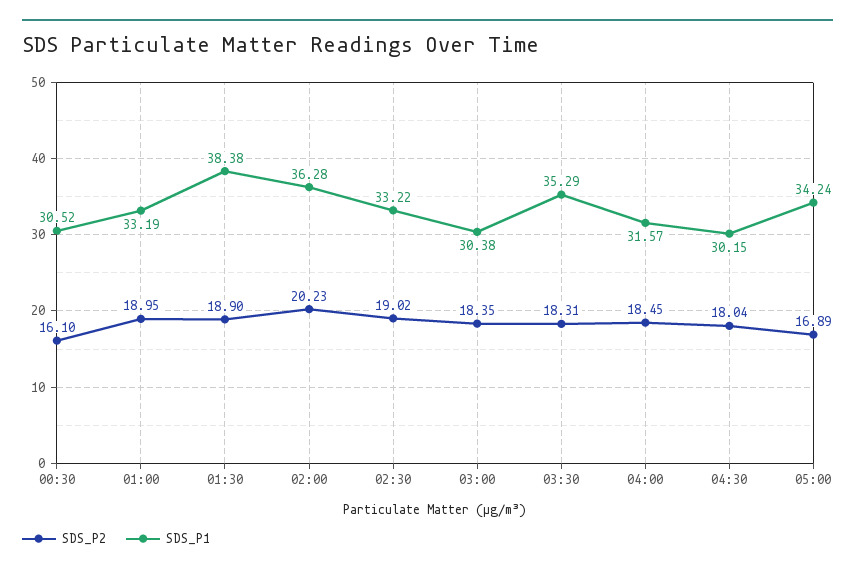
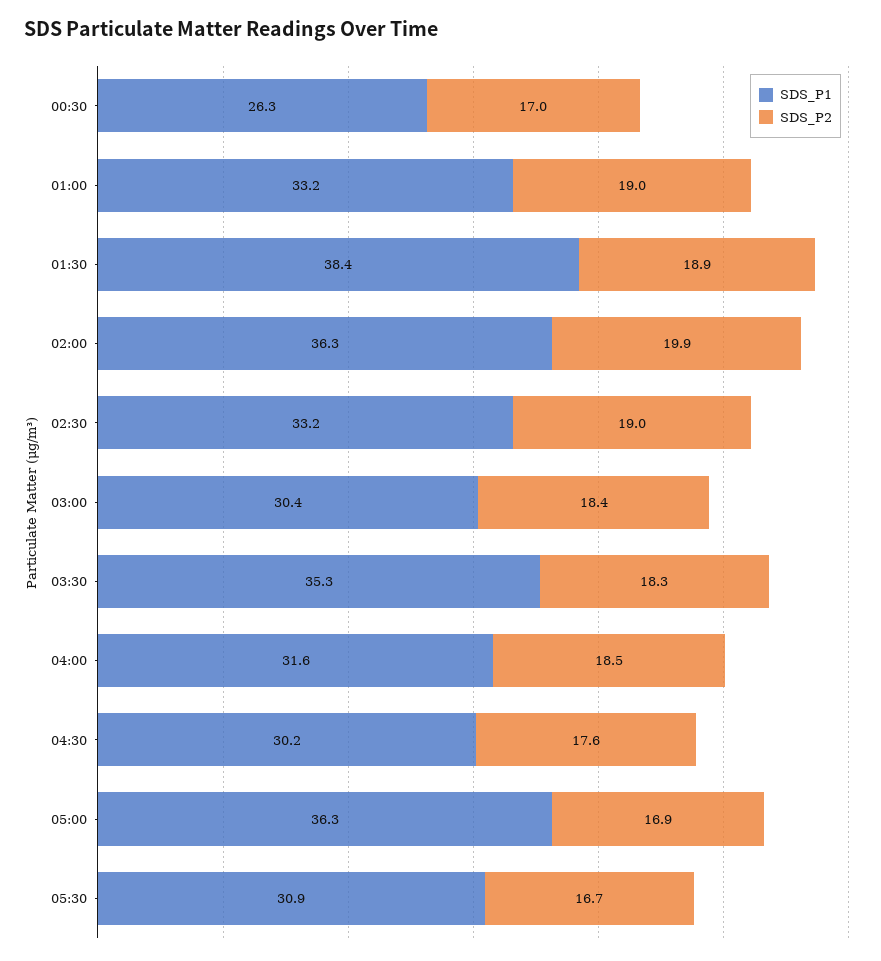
SDS_P2, 00:30: 16.1 -> 17
SDS_P1, 00:30: 30.52 -> 26.3
SDS_P2, 02:00: 20.23 -> 19.9
SDS_P2, 04:30: 18.04 -> 17.6
SDS_P1, 05:00: 34.24 -> 36.3
SDS_P1, 05:30: none -> 30.9
SDS_P2, 05:30: none -> 16.7

